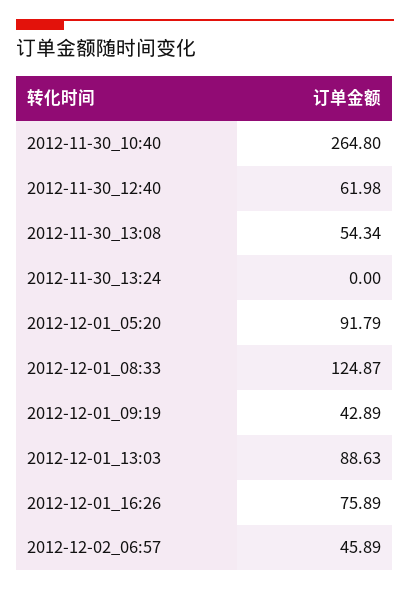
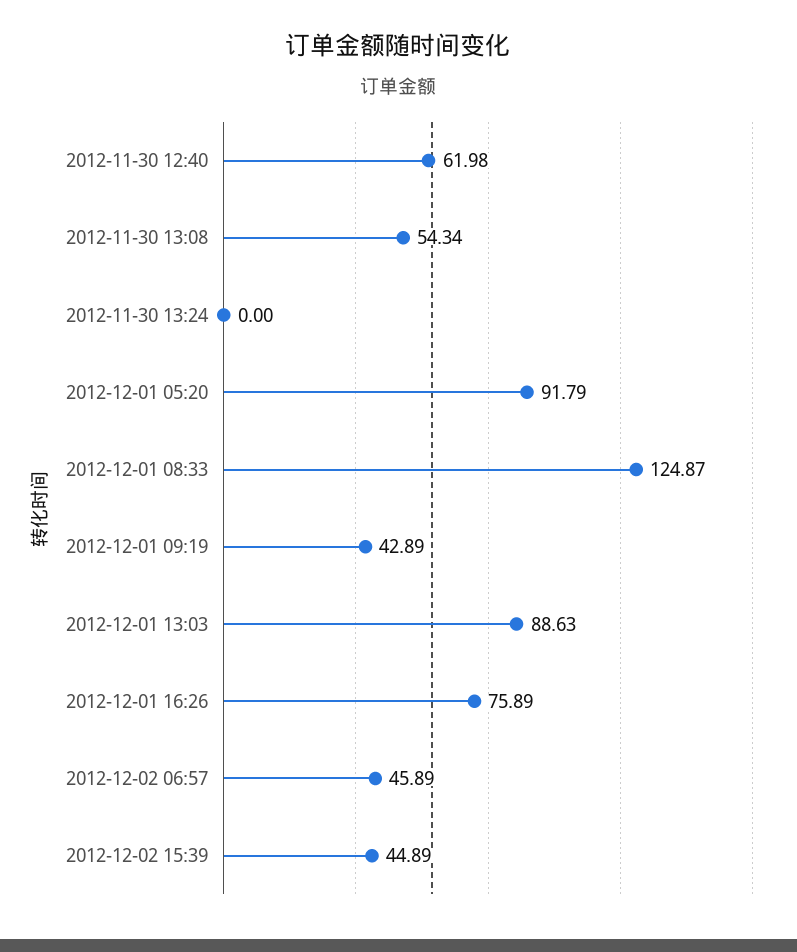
2012-11-30_10:40: 264.8 -> none
2012-12-02 15:39: none -> 44.89

